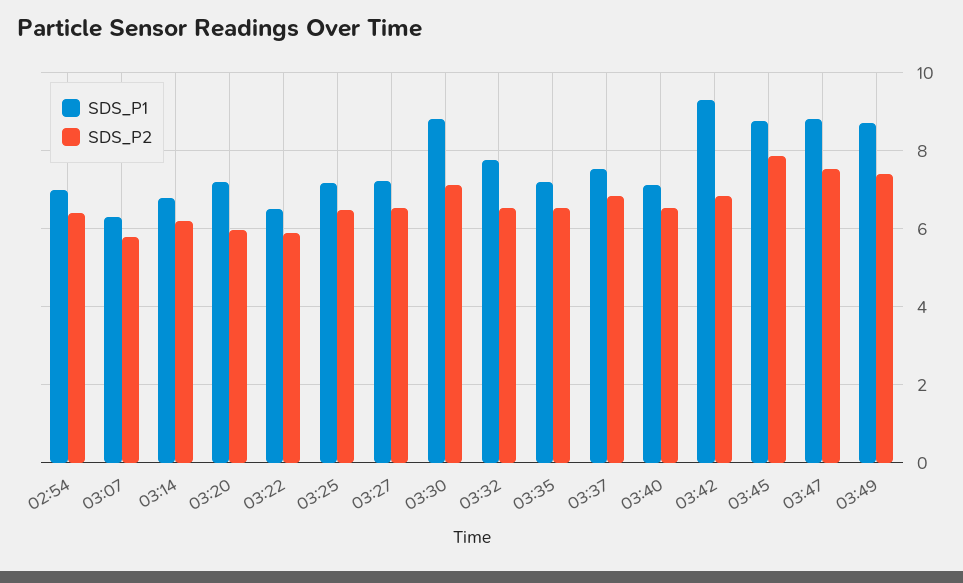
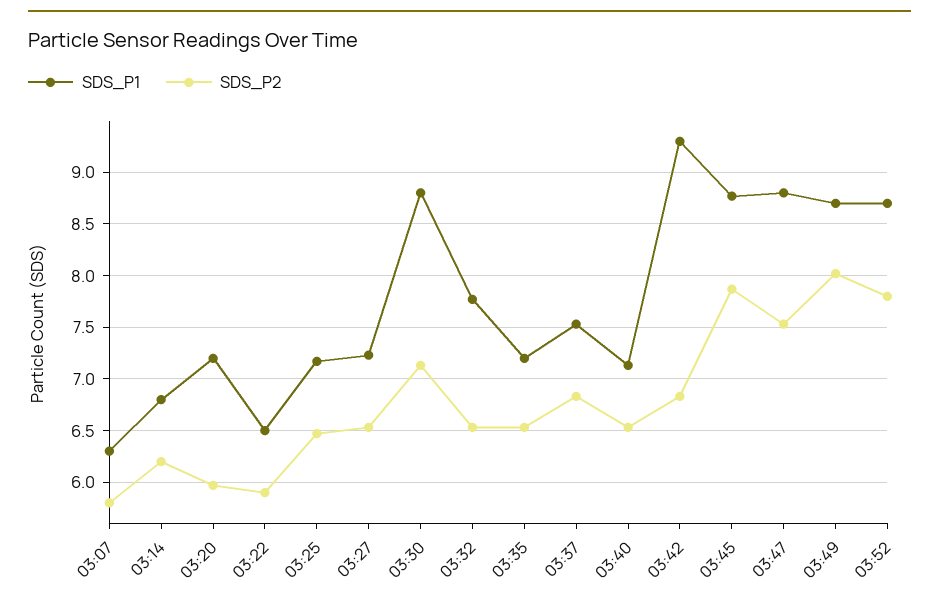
SDS_P1, 02:54: 7 -> none
SDS_P2, 02:54: 6.4 -> none
SDS_P2, 03:49: 7.4 -> 8
SDS_P1, 03:52: none -> 8.7
SDS_P2, 03:52: none -> 7.8

